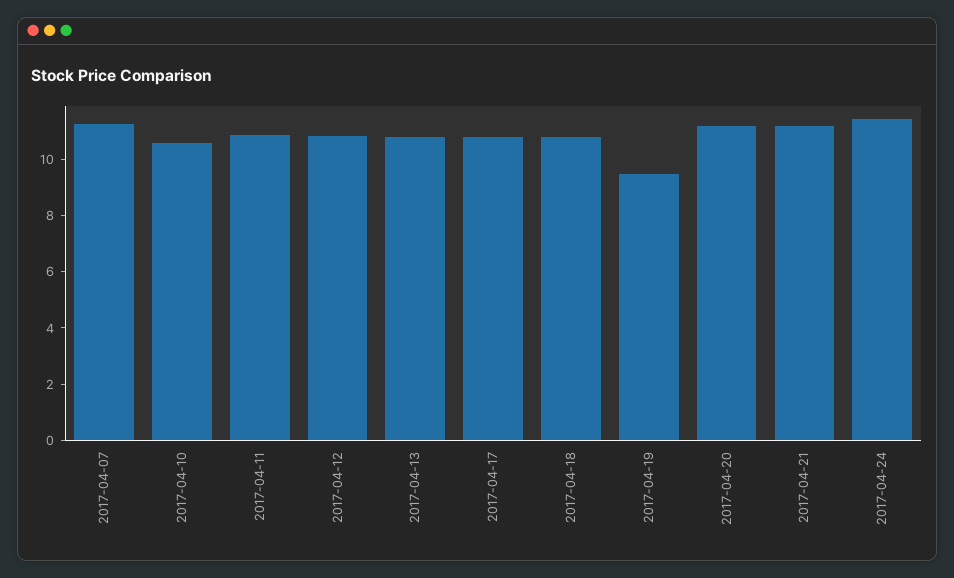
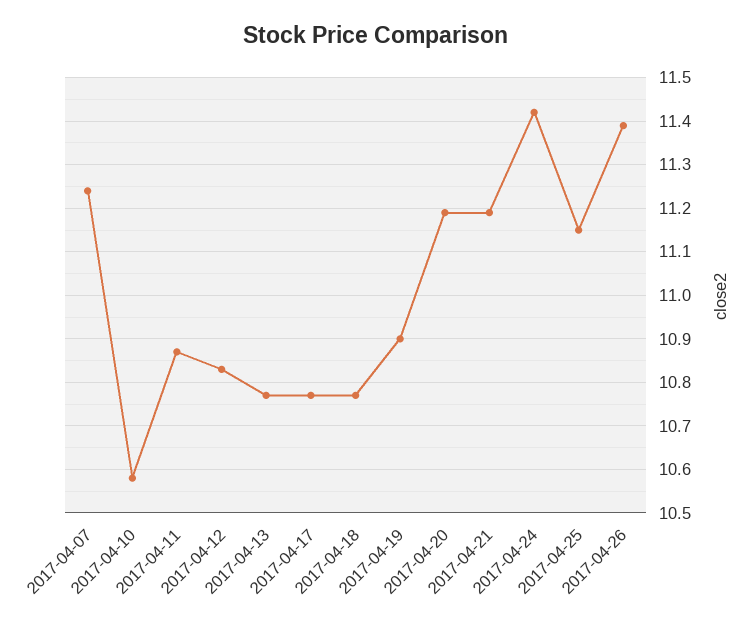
2017-04-19: 9.5 -> 10.9
2017-04-25: none -> 11.15
2017-04-26: none -> 11.4

